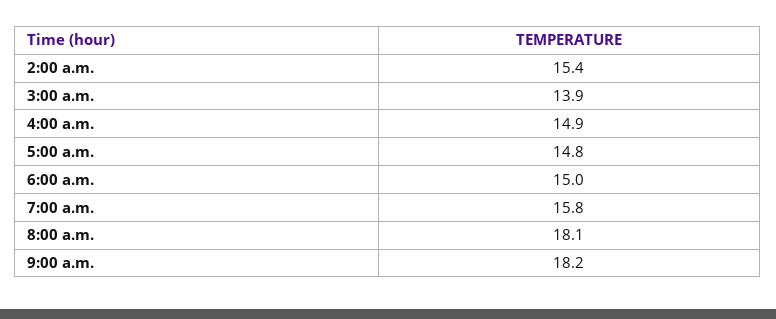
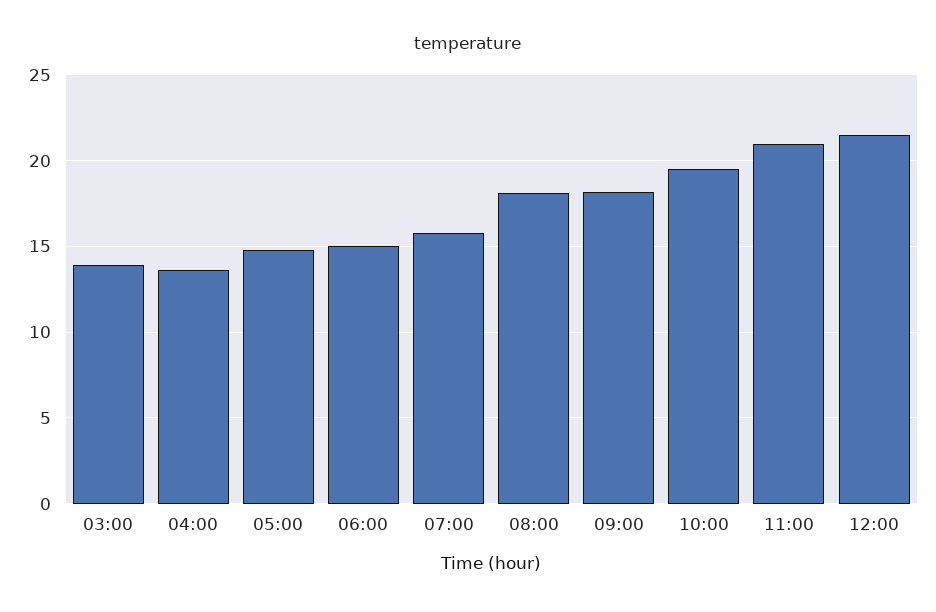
2:00 a.m.: 15.4 -> none
4:00 a.m.: 14.9 -> 13.5
10:00: none -> 19.5
11:00: none -> 21
12:00: none -> 21.5

